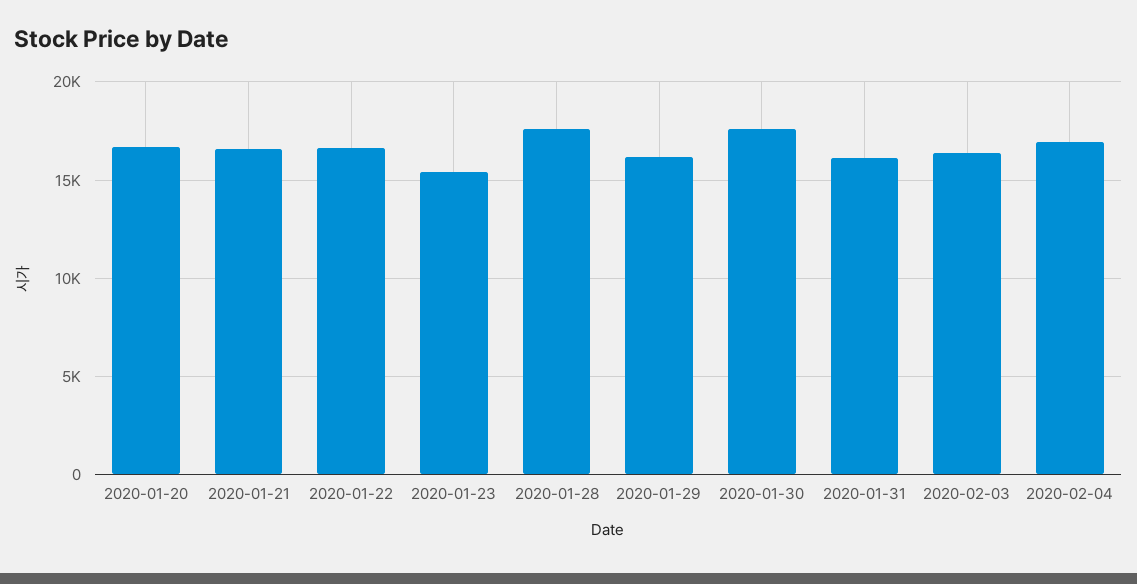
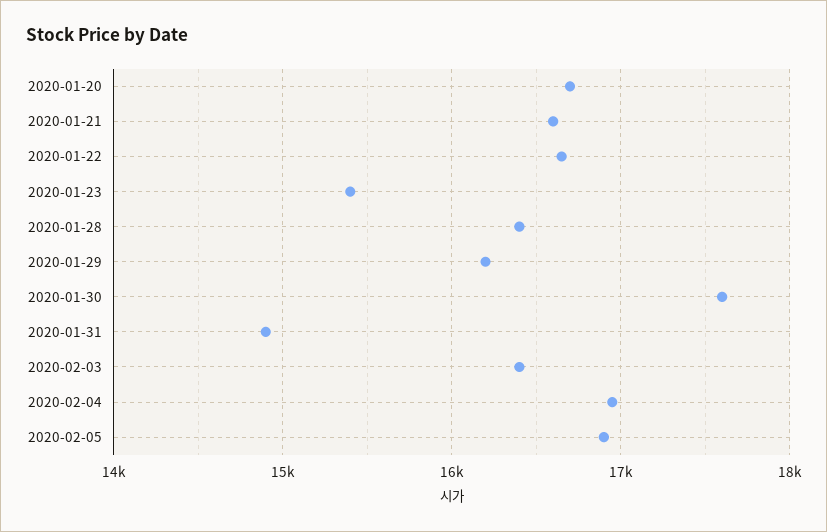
2020-01-28: 17500 -> 16400
2020-01-31: 16000 -> 14900
2020-02-05: none -> 16900

